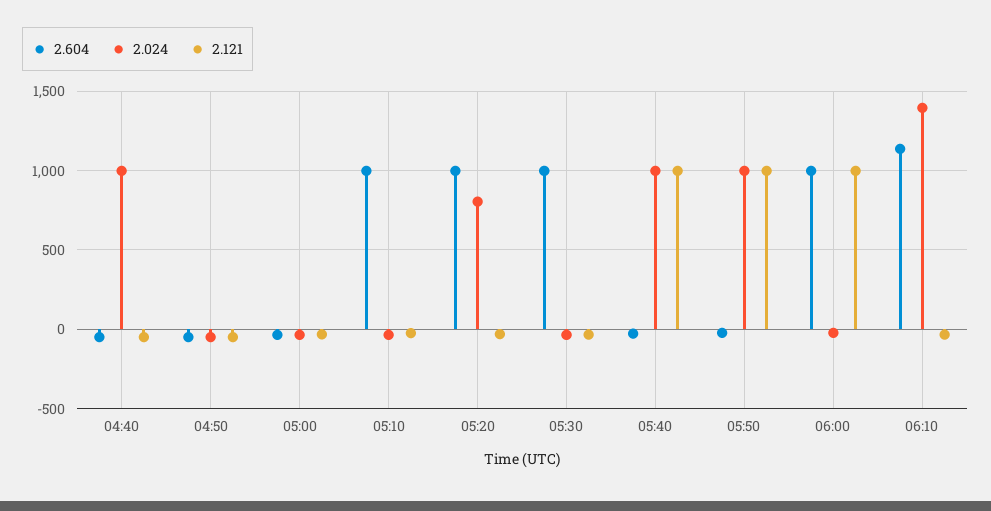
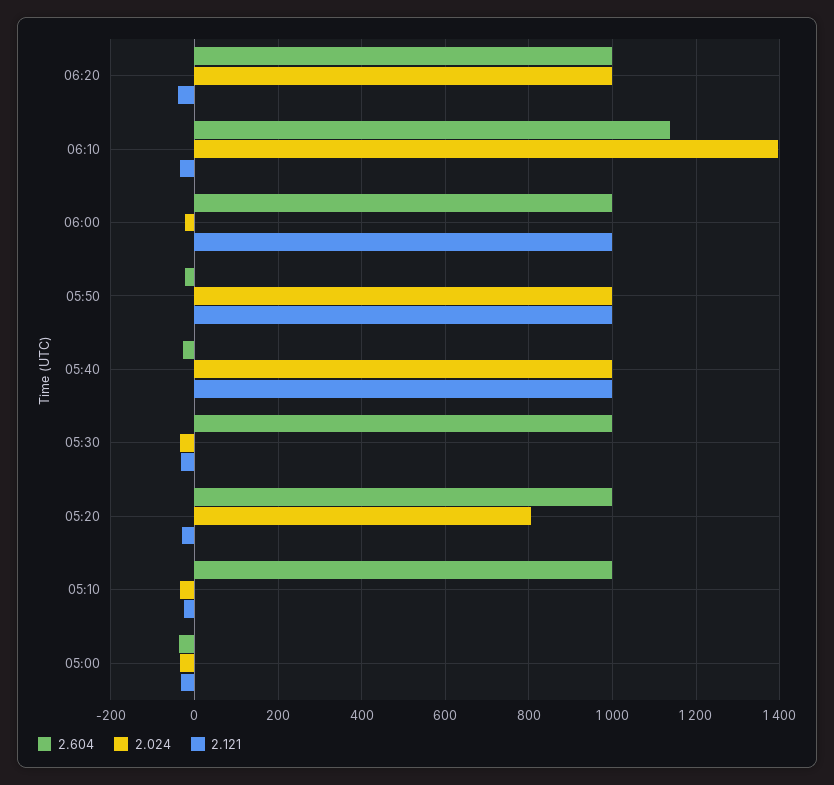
2.604, 04:40: -50 -> none
2.024, 04:40: 1000 -> none
2.121, 04:40: -50 -> none
2.604, 04:50: -50 -> none
2.024, 04:50: -50 -> none
2.121, 04:50: -50 -> none
2.604, 06:20: none -> 1000
2.024, 06:20: none -> 1000
2.121, 06:20: none -> -40

